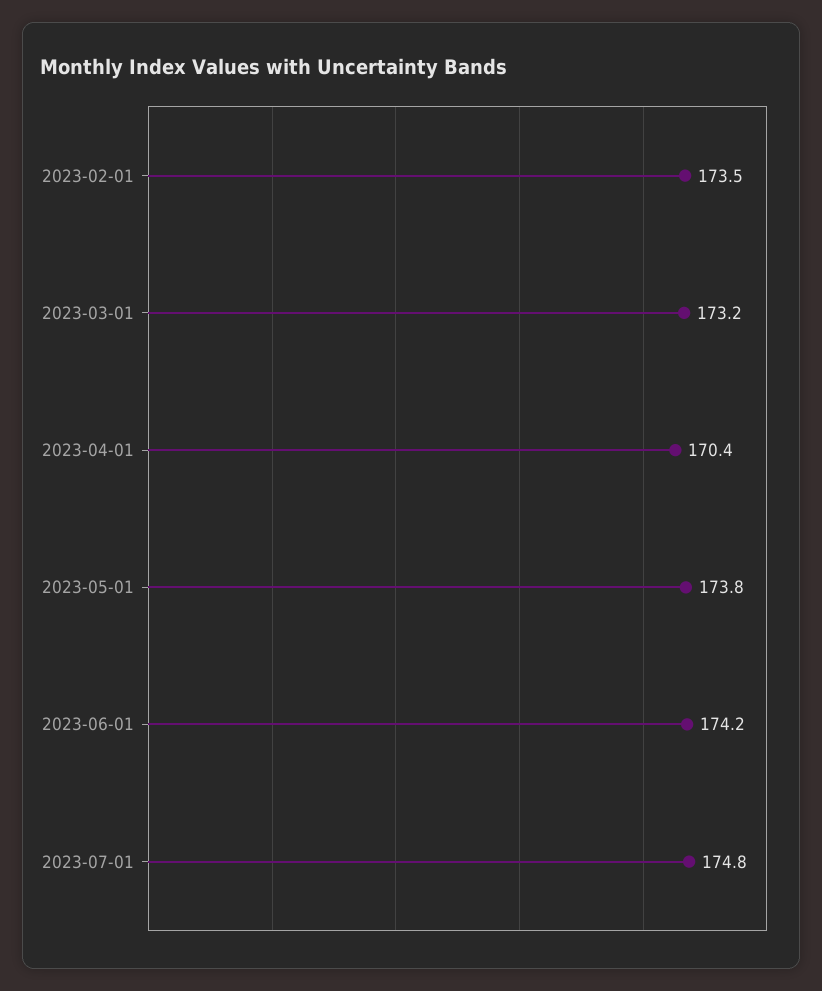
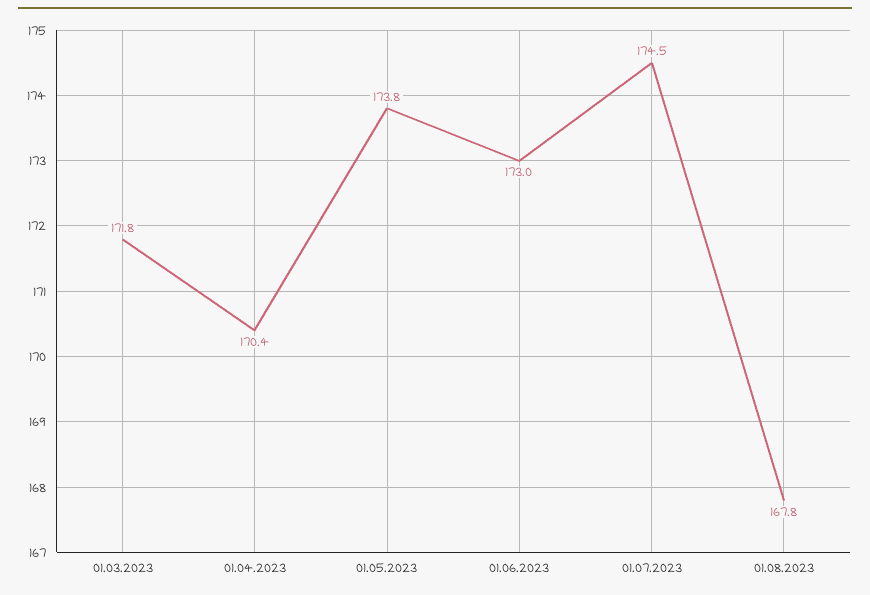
2023-02-01: 173.5 -> none
2023-03-01: 173.2 -> 171.8
2023-06-01: 174.2 -> 173
2023-07-01: 174.8 -> 174.5
01.08.2023: none -> 167.8

